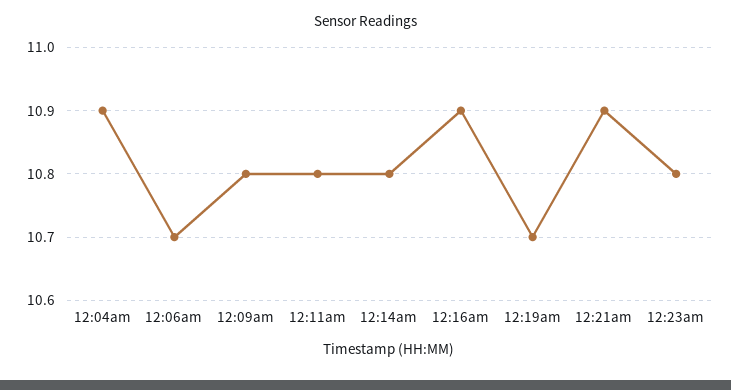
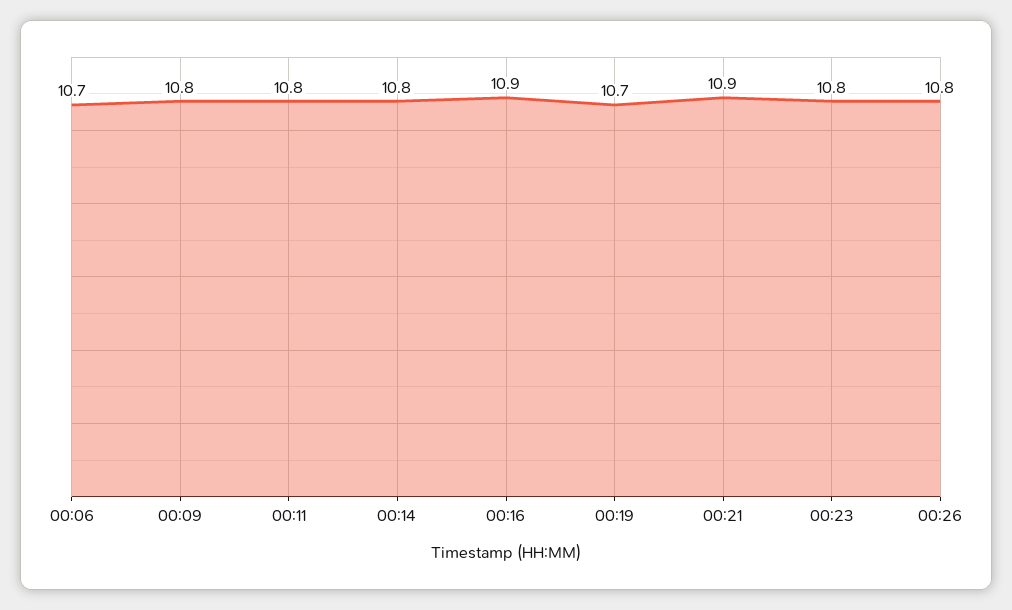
12:04am: 10.9 -> none
00:26: none -> 10.8

